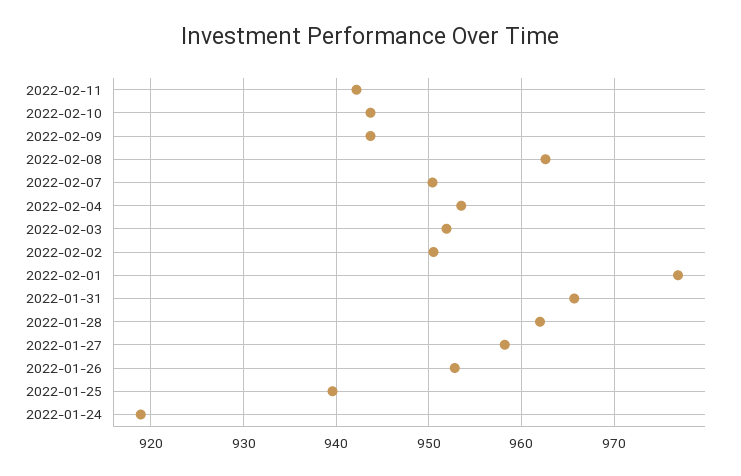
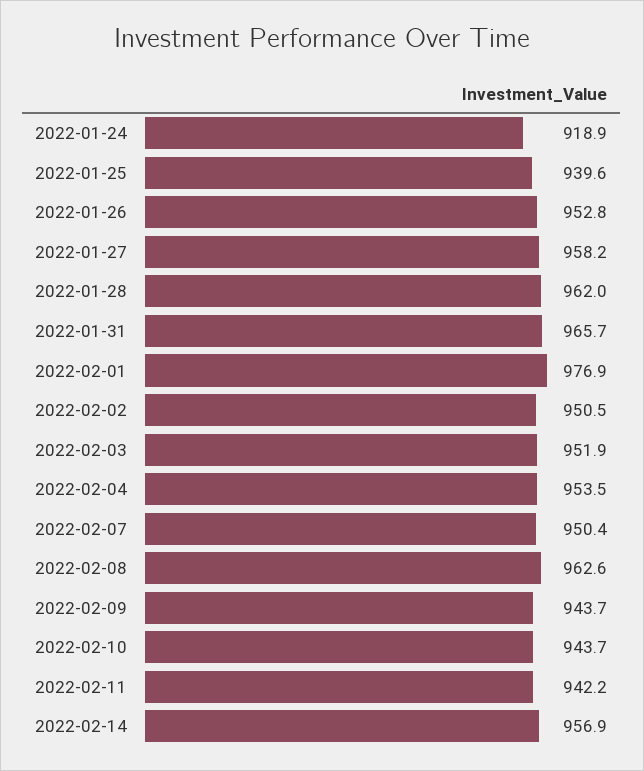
2022-02-14: none -> 956.9

